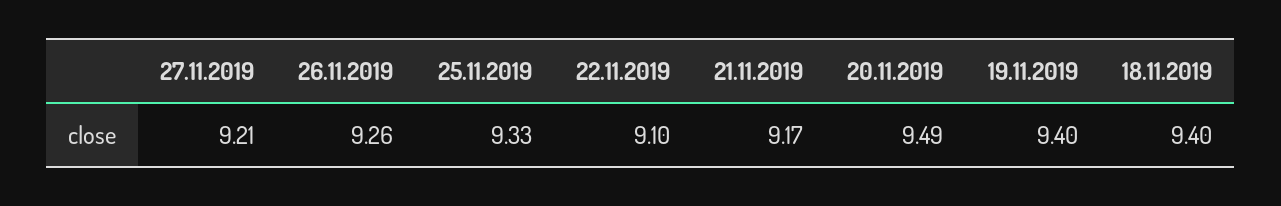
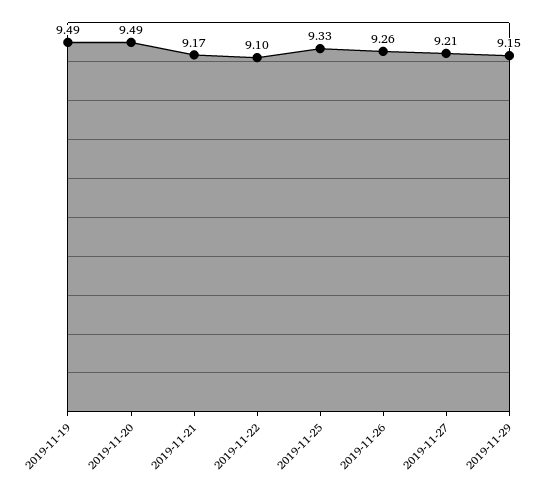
19.11.2019: 9.4 -> 9.49
18.11.2019: 9.4 -> none
2019-11-29: none -> 9.15

